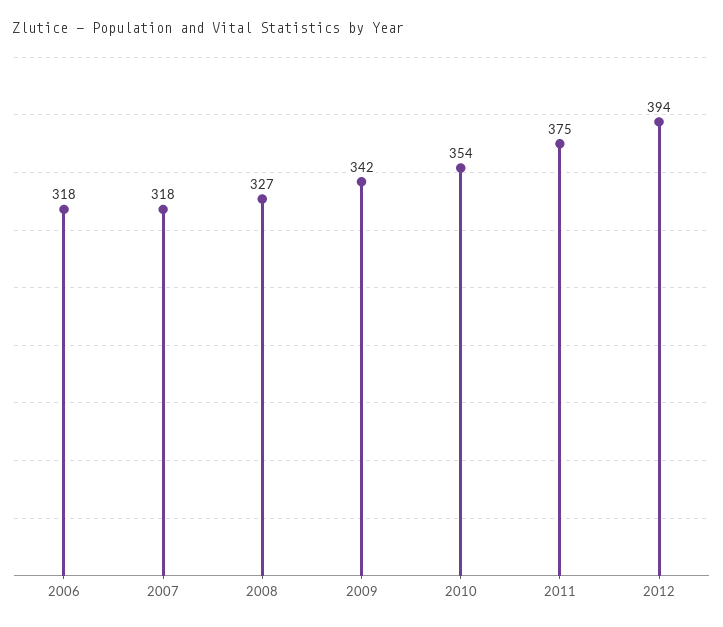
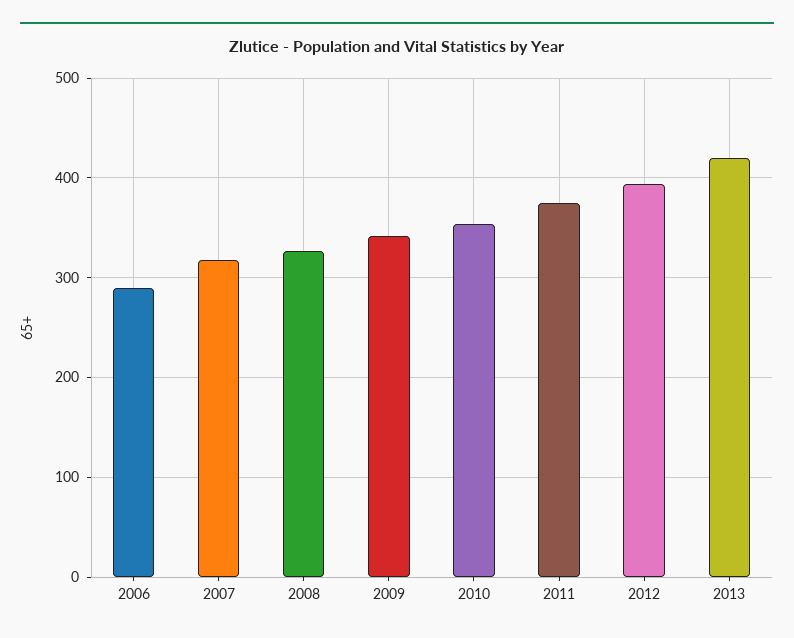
2006: 318 -> 290
2013: none -> 420

